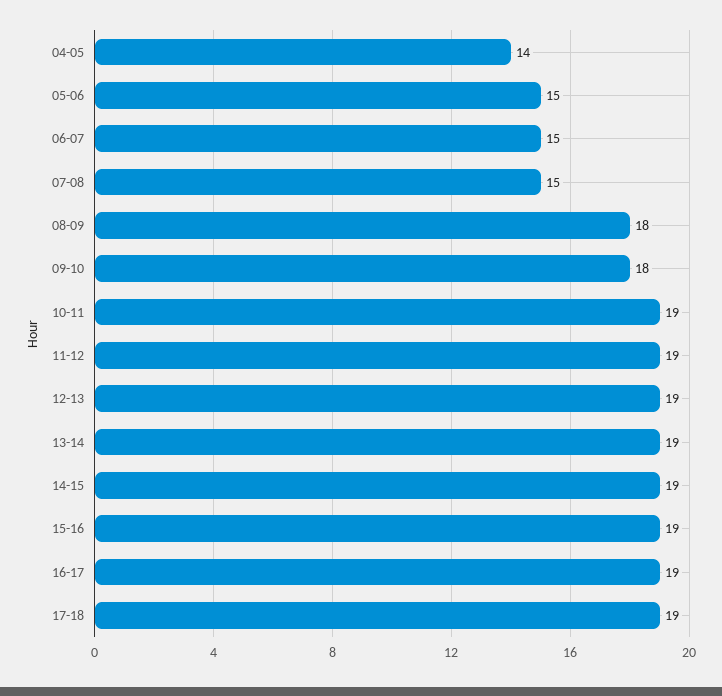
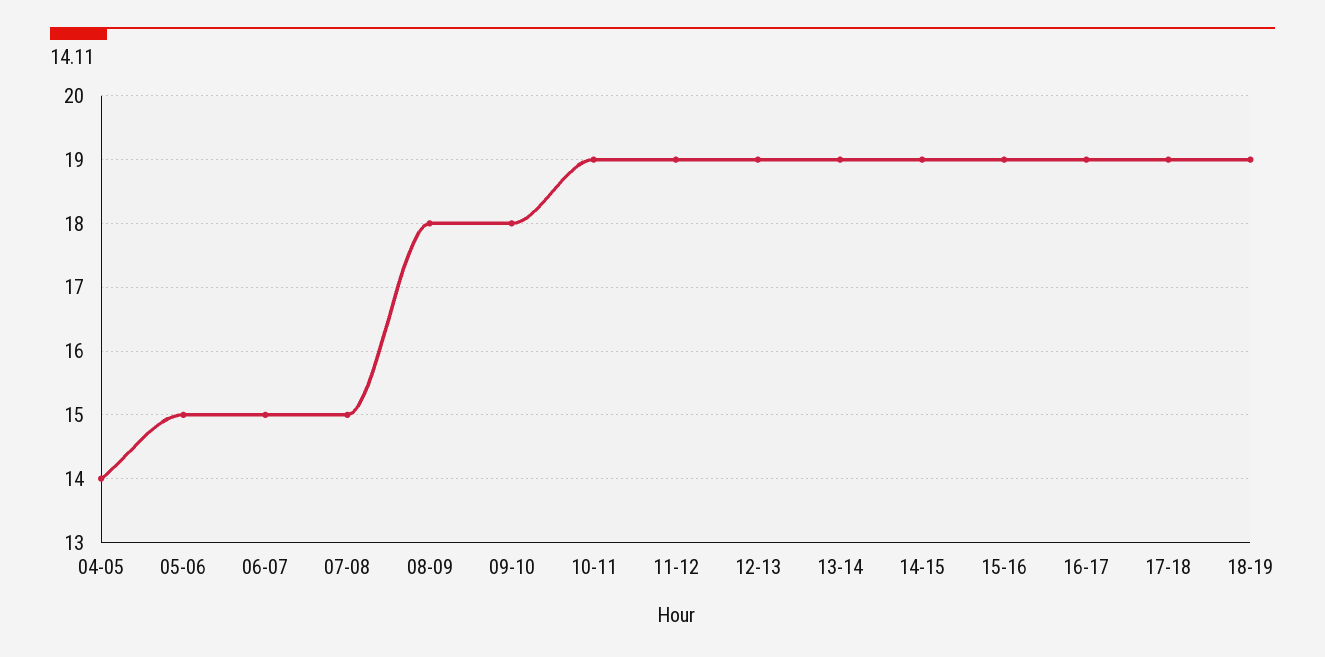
18-19: none -> 19

